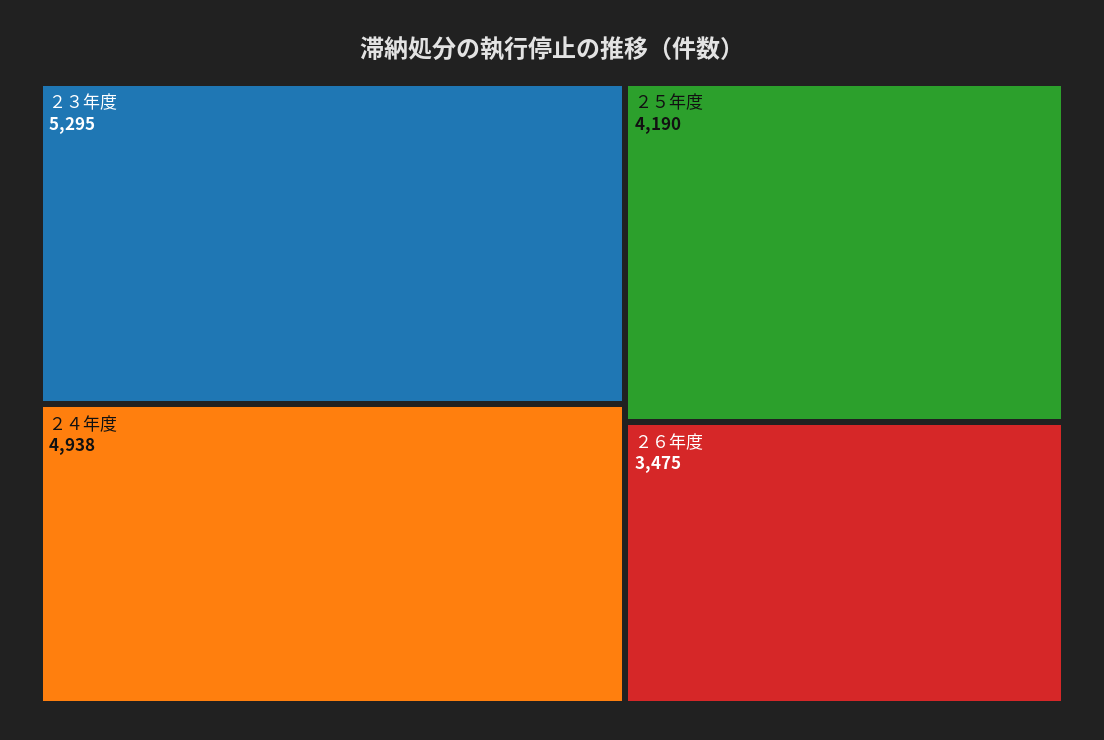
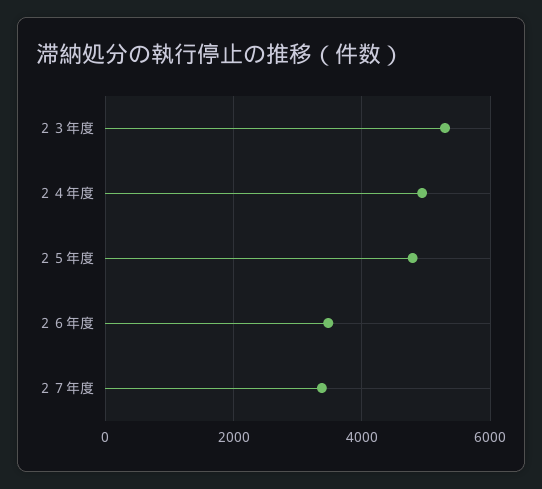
２５年度: 4190 -> 4800
２７年度: none -> 3400

